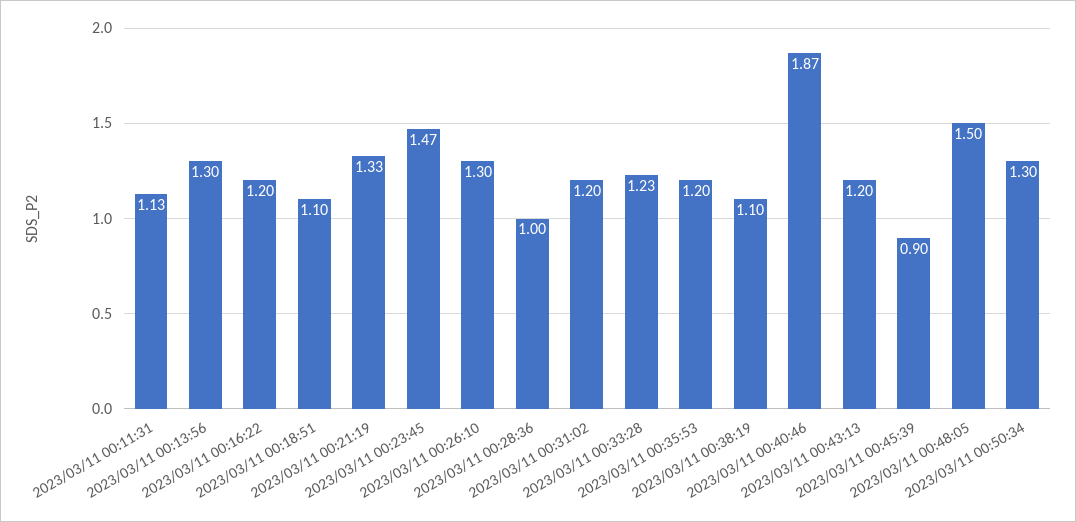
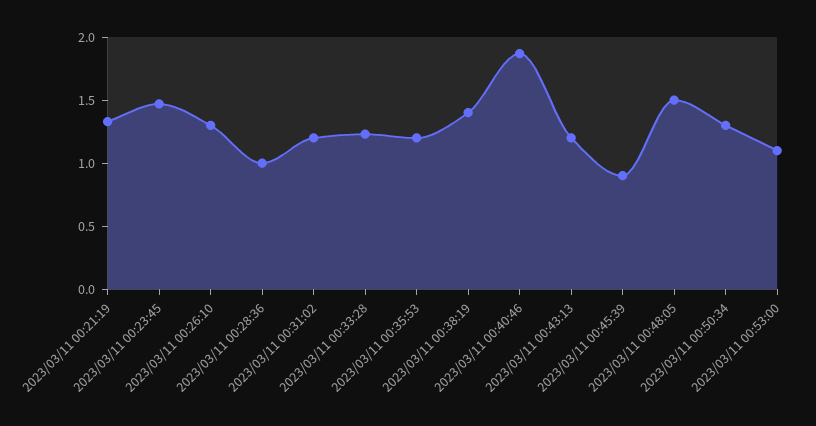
2023/03/11 00:11:31: 1.13 -> none
2023/03/11 00:13:56: 1.3 -> none
2023/03/11 00:16:22: 1.2 -> none
2023/03/11 00:18:51: 1.1 -> none
2023/03/11 00:38:19: 1.1 -> 1.4
2023/03/11 00:53:00: none -> 1.1

